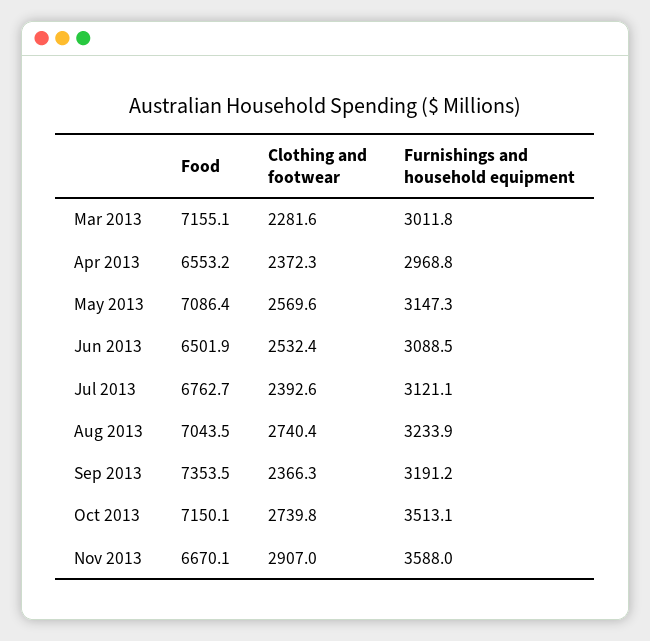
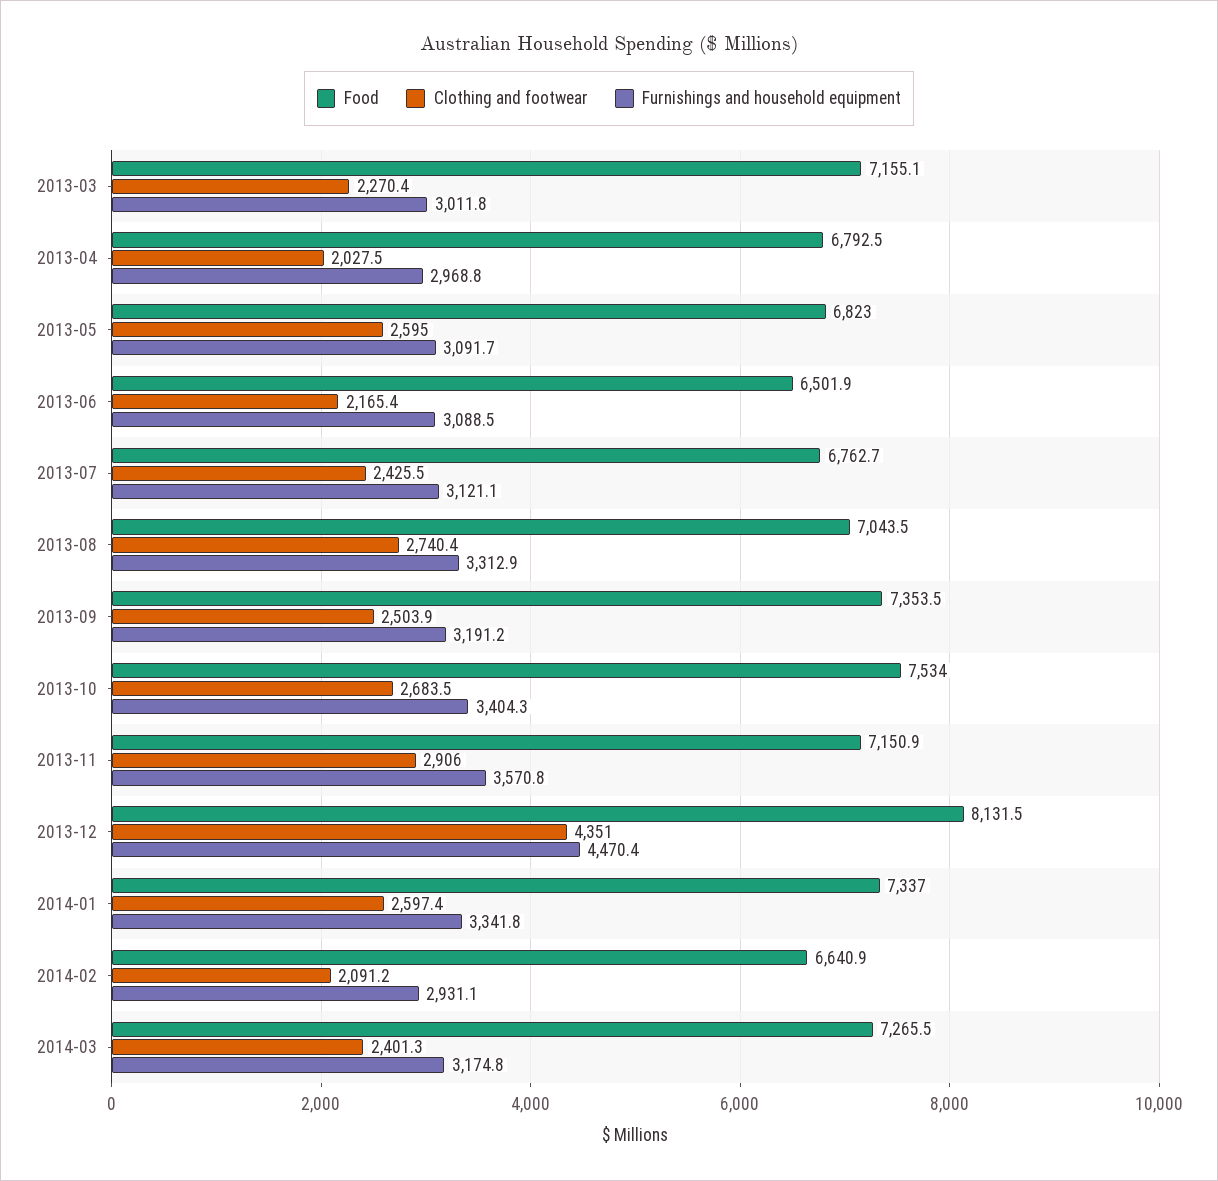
Clothing and footwear, Mar 2013: 2281.6 -> 2270.4
Food, Apr 2013: 6553.2 -> 6792.5
Clothing and footwear, Apr 2013: 2372.3 -> 2027.5
Food, May 2013: 7086.4 -> 6823
Clothing and footwear, May 2013: 2569.6 -> 2595
Furnishings and household equipment, May 2013: 3147.3 -> 3091.7
Clothing and footwear, Jun 2013: 2532.4 -> 2165.4
Clothing and footwear, Jul 2013: 2392.6 -> 2425.5
Furnishings and household equipment, Aug 2013: 3233.9 -> 3312.9
Clothing and footwear, Sep 2013: 2366.3 -> 2503.9
Food, Oct 2013: 7150.1 -> 7534
Clothing and footwear, Oct 2013: 2739.8 -> 2683.5
Furnishings and household equipment, Oct 2013: 3513.1 -> 3404.3
Food, Nov 2013: 6670.1 -> 7150.9
Clothing and footwear, Nov 2013: 2907 -> 2906
Furnishings and household equipment, Nov 2013: 3588 -> 3570.8
Food, 2013-12: none -> 8131.5
Clothing and footwear, 2013-12: none -> 4351
Furnishings and household equipment, 2013-12: none -> 4470.4
Food, 2014-01: none -> 7337
Clothing and footwear, 2014-01: none -> 2597.4
Furnishings and household equipment, 2014-01: none -> 3341.8
Food, 2014-02: none -> 6640.9
Clothing and footwear, 2014-02: none -> 2091.2
Furnishings and household equipment, 2014-02: none -> 2931.1
Food, 2014-03: none -> 7265.5
Clothing and footwear, 2014-03: none -> 2401.3
Furnishings and household equipment, 2014-03: none -> 3174.8

